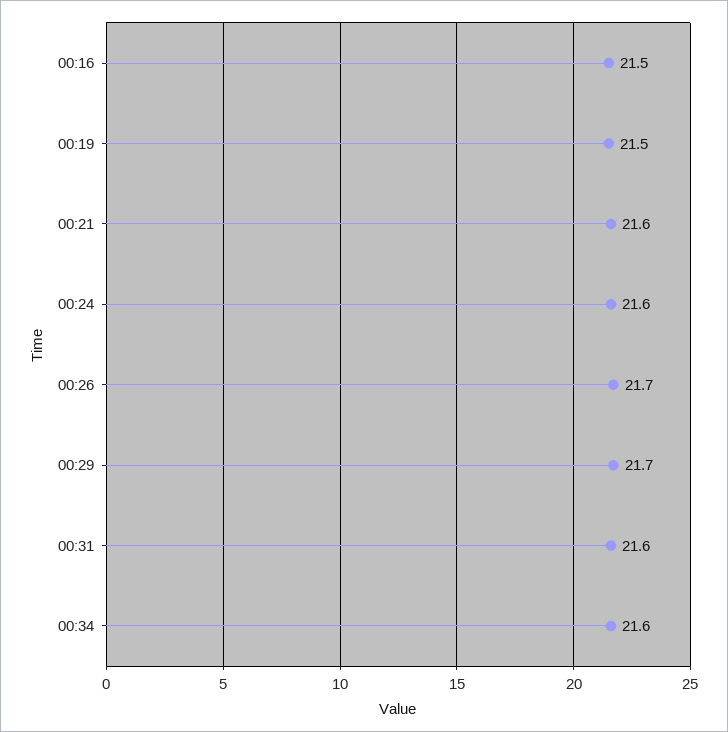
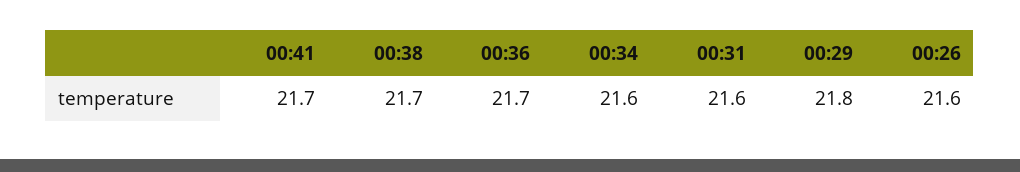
00:16: 21.5 -> none
00:19: 21.5 -> none
00:21: 21.6 -> none
00:24: 21.6 -> none
00:26: 21.7 -> 21.6
00:29: 21.7 -> 21.8
00:41: none -> 21.7
00:38: none -> 21.7
00:36: none -> 21.7

